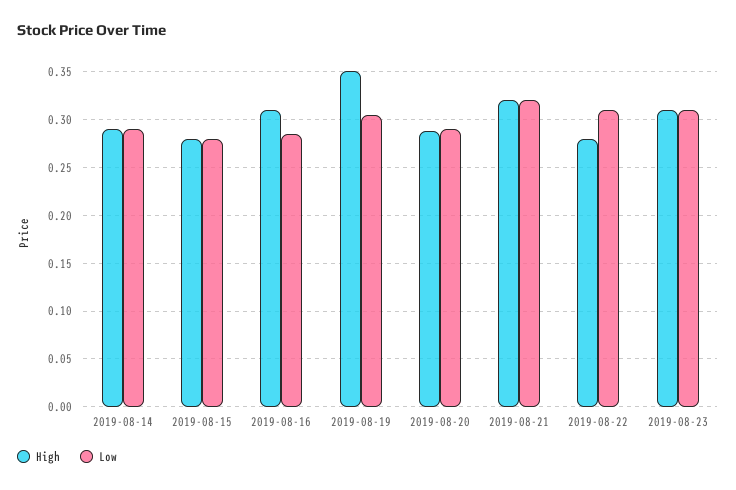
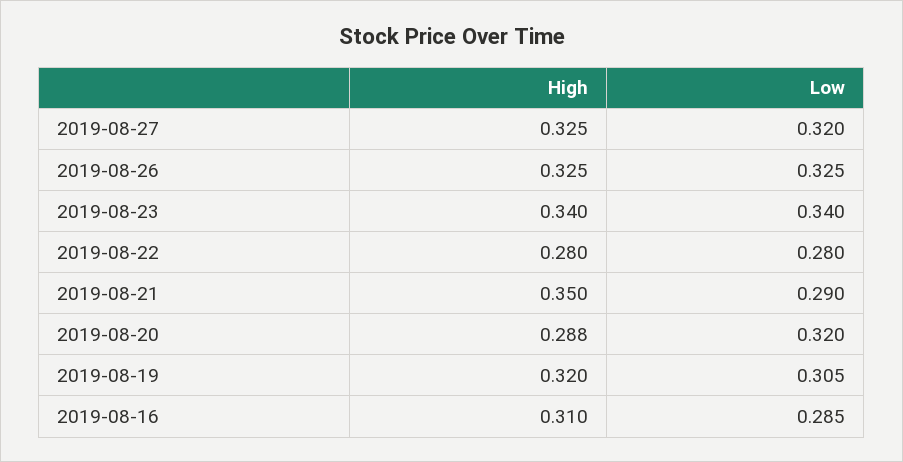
High, 2019-08-14: 0.29 -> none
Low, 2019-08-14: 0.29 -> none
High, 2019-08-15: 0.28 -> none
Low, 2019-08-15: 0.28 -> none
High, 2019-08-19: 0.35 -> 0.32
Low, 2019-08-20: 0.29 -> 0.32
High, 2019-08-21: 0.32 -> 0.35
Low, 2019-08-21: 0.32 -> 0.29
Low, 2019-08-22: 0.31 -> 0.28
High, 2019-08-23: 0.31 -> 0.34
Low, 2019-08-23: 0.31 -> 0.34
High, 2019-08-27: none -> 0.325
Low, 2019-08-27: none -> 0.32
High, 2019-08-26: none -> 0.325
Low, 2019-08-26: none -> 0.325

